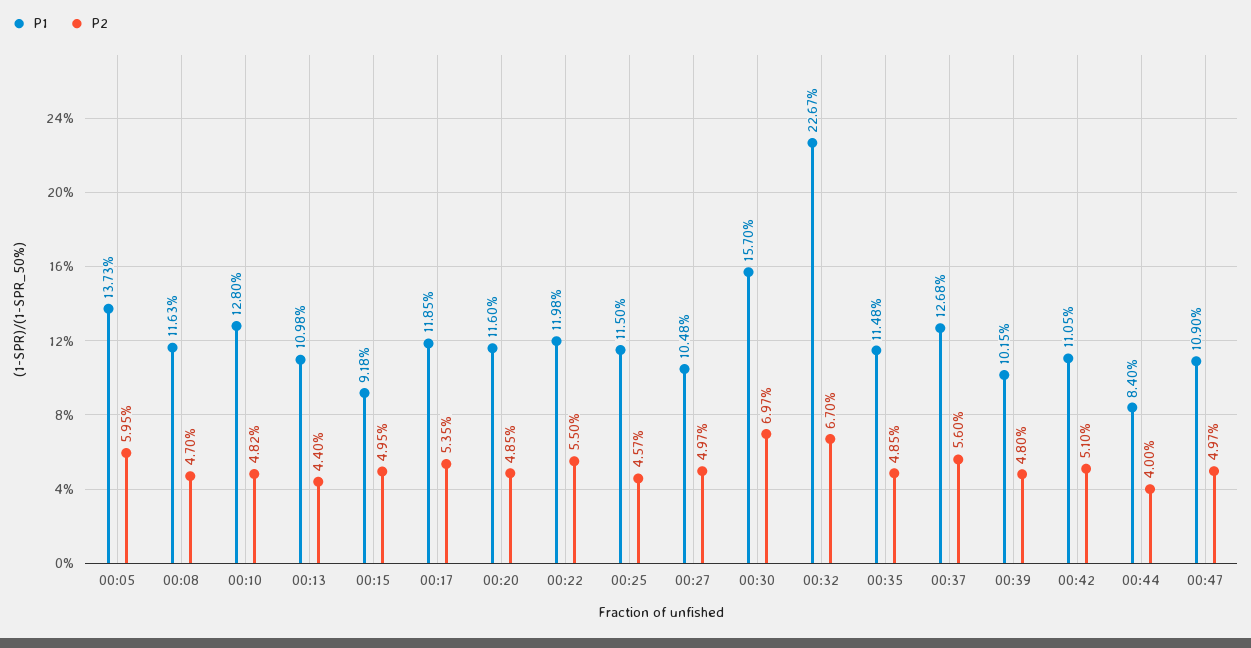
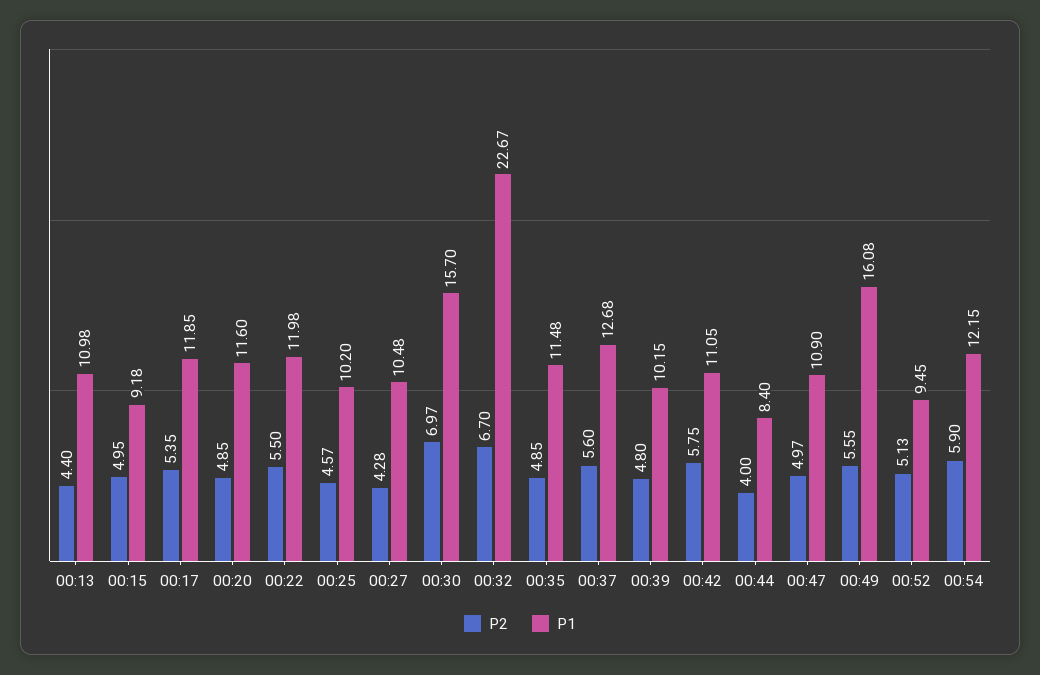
P1, 00:05: 13.73 -> none
P2, 00:05: 5.95 -> none
P1, 00:08: 11.63 -> none
P2, 00:08: 4.7 -> none
P1, 00:10: 12.8 -> none
P2, 00:10: 4.82 -> none
P1, 00:25: 11.5 -> 10.2
P2, 00:27: 4.97 -> 4.28
P2, 00:42: 5.1 -> 5.75
P2, 00:49: none -> 5.55
P1, 00:49: none -> 16.08
P2, 00:52: none -> 5.13
P1, 00:52: none -> 9.45
P2, 00:54: none -> 5.9
P1, 00:54: none -> 12.15

